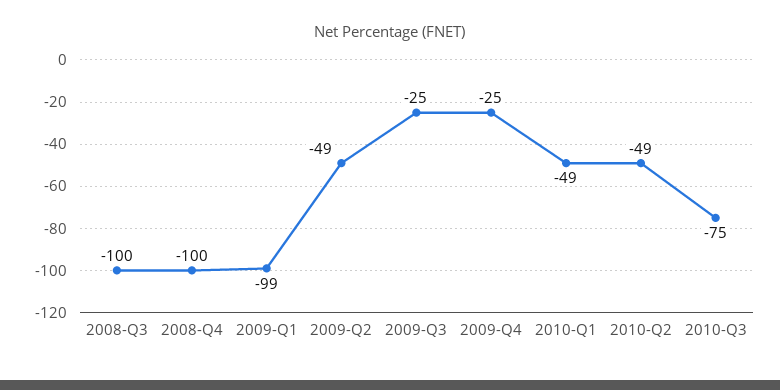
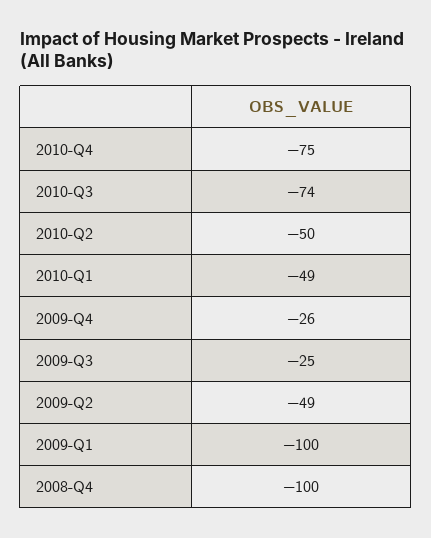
2008-Q3: -100 -> none
2009-Q1: -99 -> -100
2009-Q4: -25 -> -26
2010-Q2: -49 -> -50
2010-Q3: -75 -> -74
2010-Q4: none -> -75

